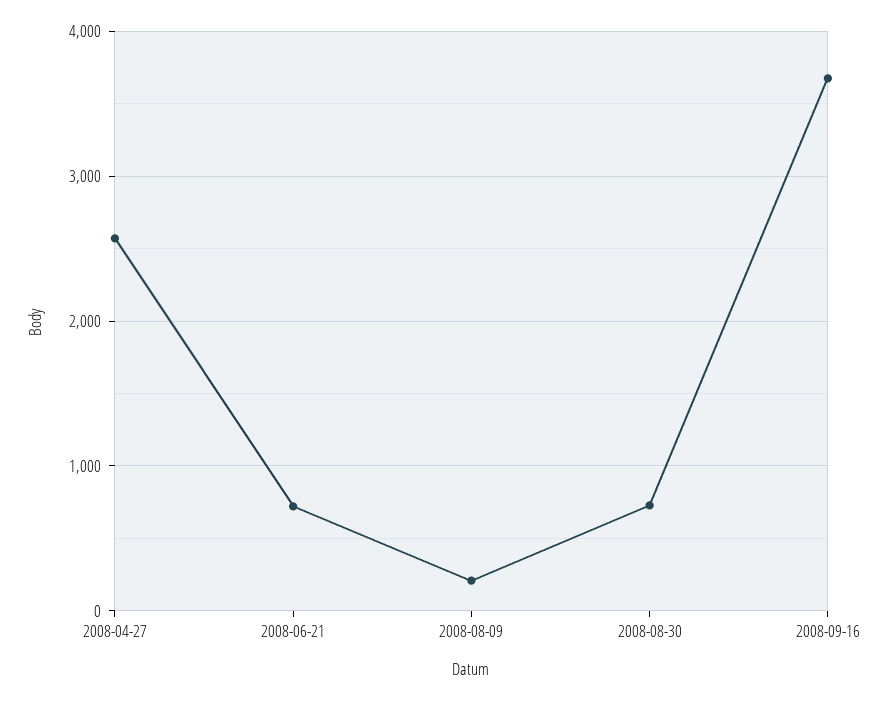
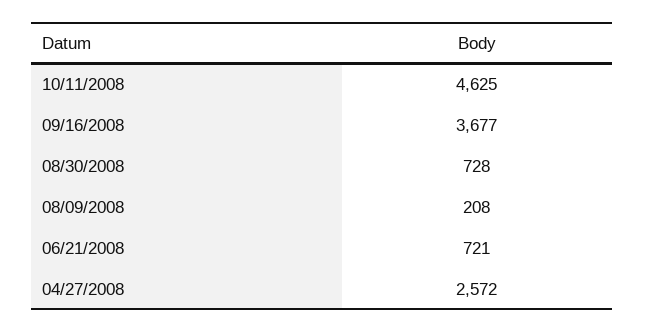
10/11/2008: none -> 4625

